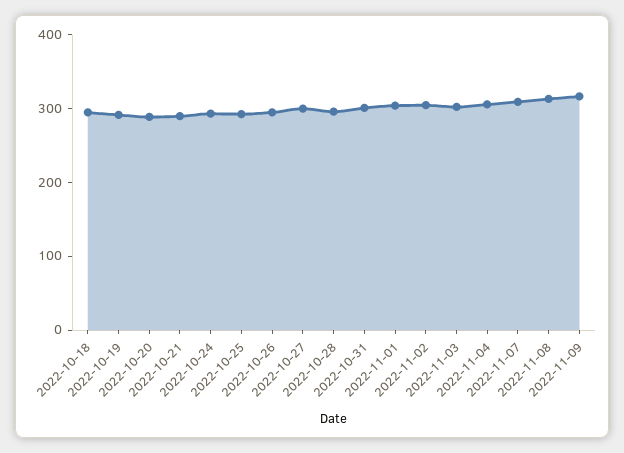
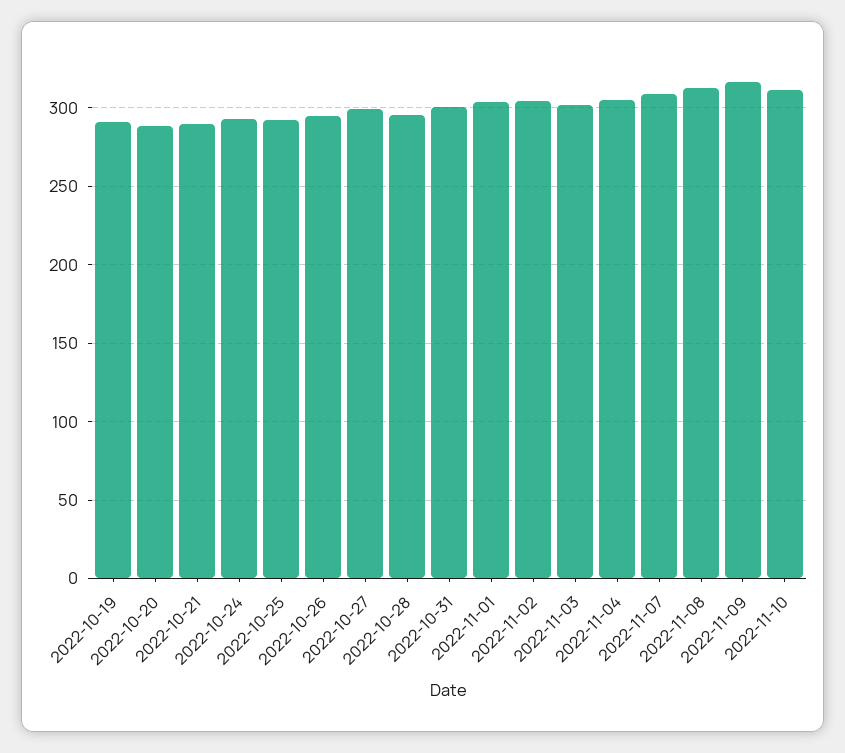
2022-10-18: 300 -> none
2022-11-10: none -> 310

